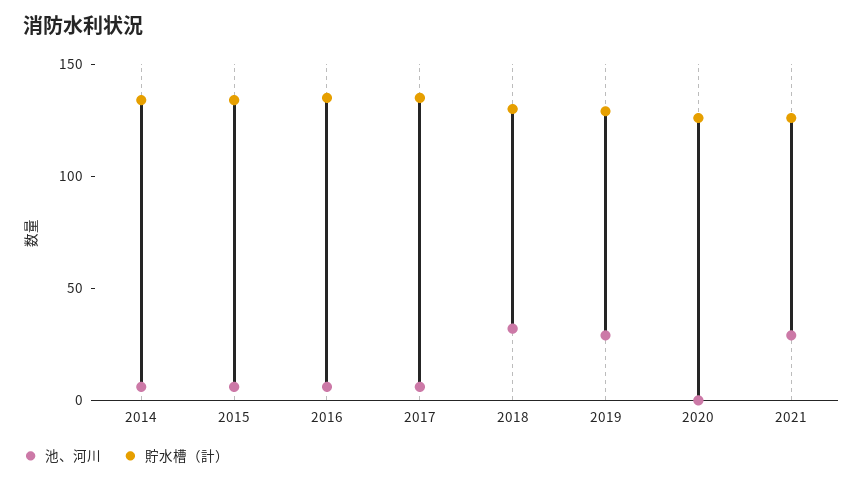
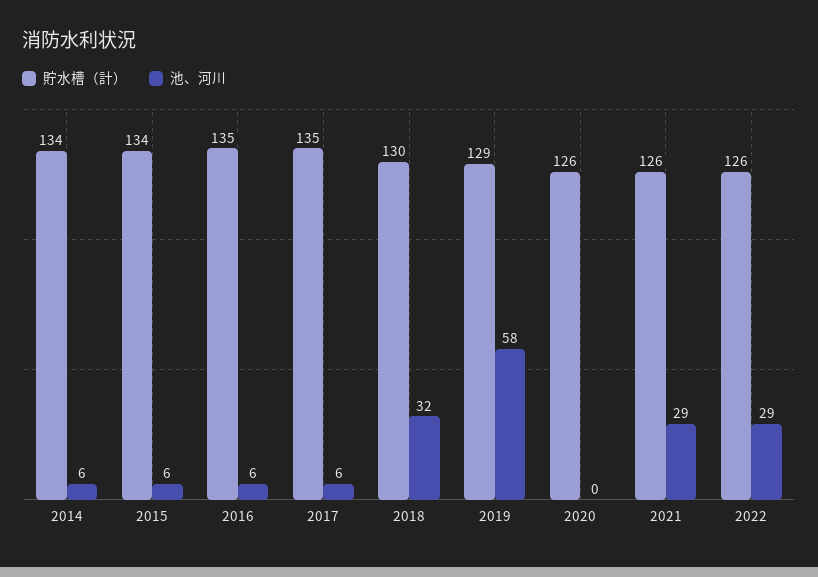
池、河川, 2019: 30 -> 58
貯水槽（計）, 2022: none -> 126
池、河川, 2022: none -> 29

